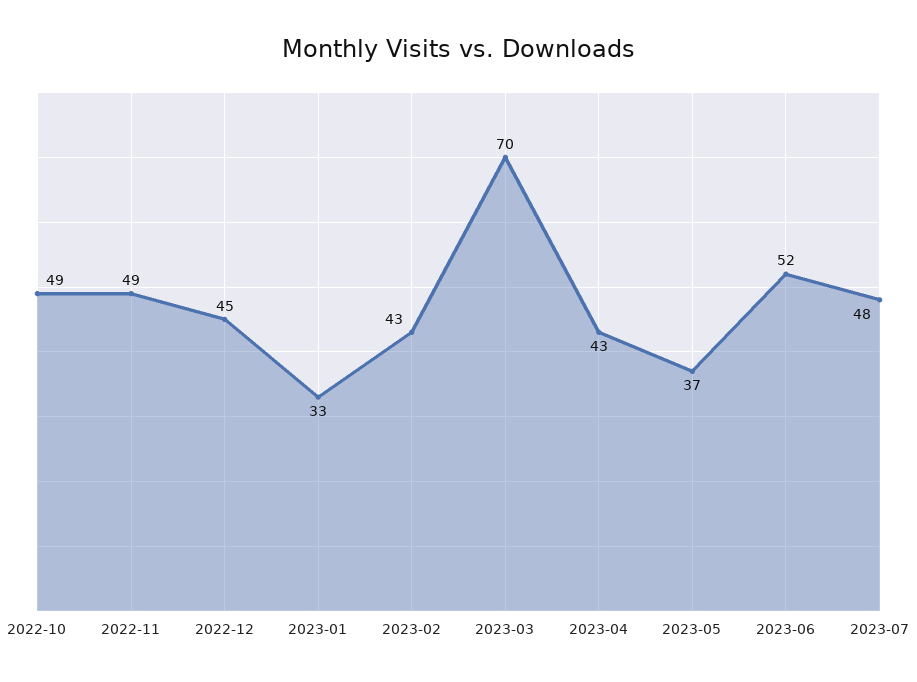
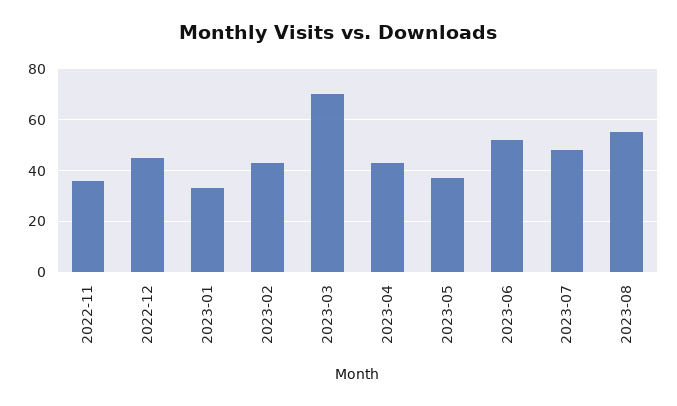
2022-10: 49 -> none
2022-11: 49 -> 35
2023-08: none -> 55

